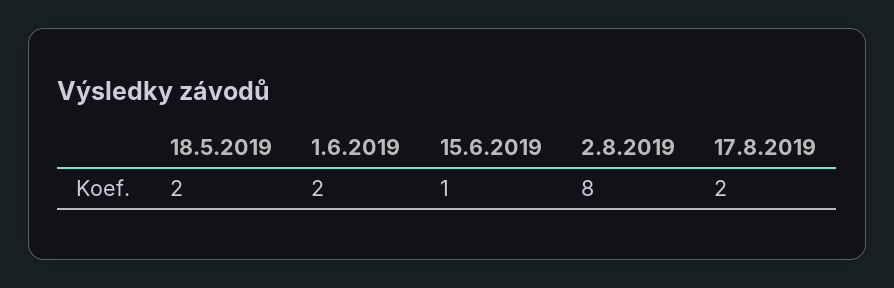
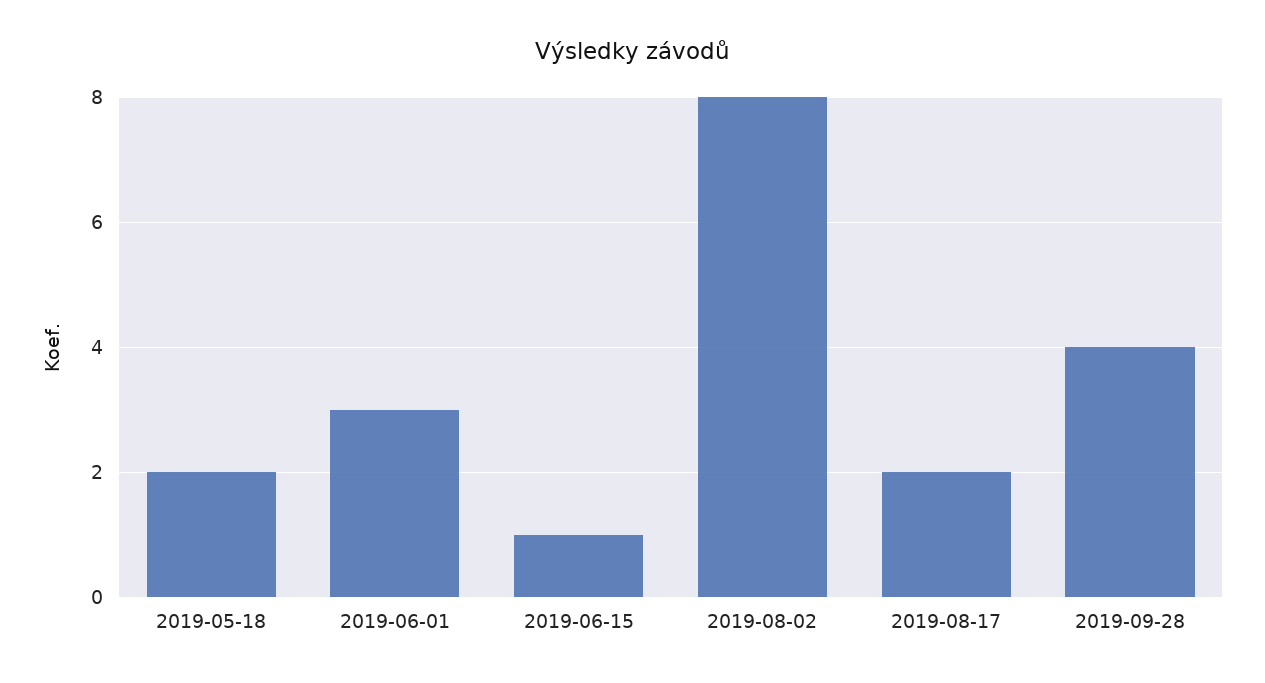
1.6.2019: 2 -> 3
2019-09-28: none -> 4

